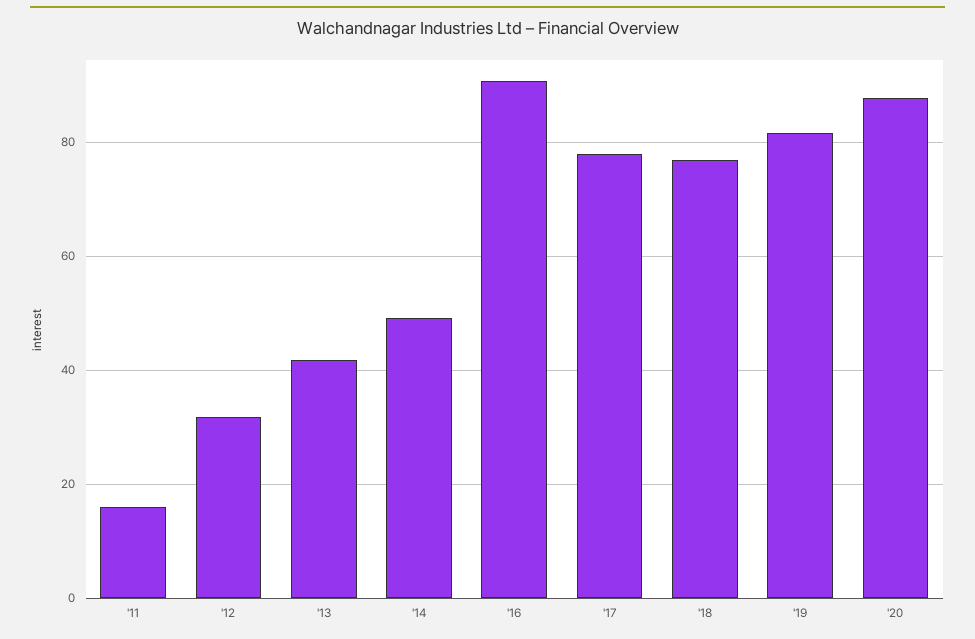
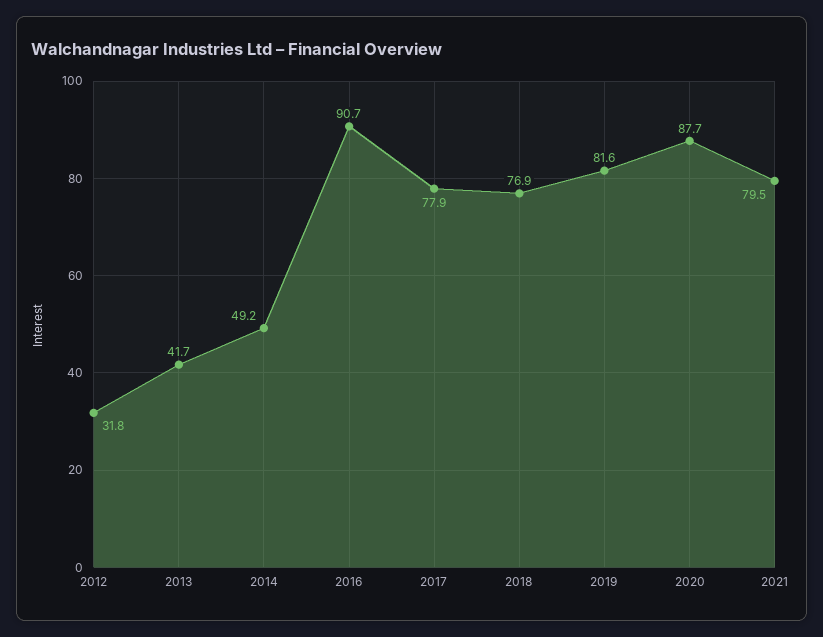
'11: 16 -> none
2021: none -> 79.5

